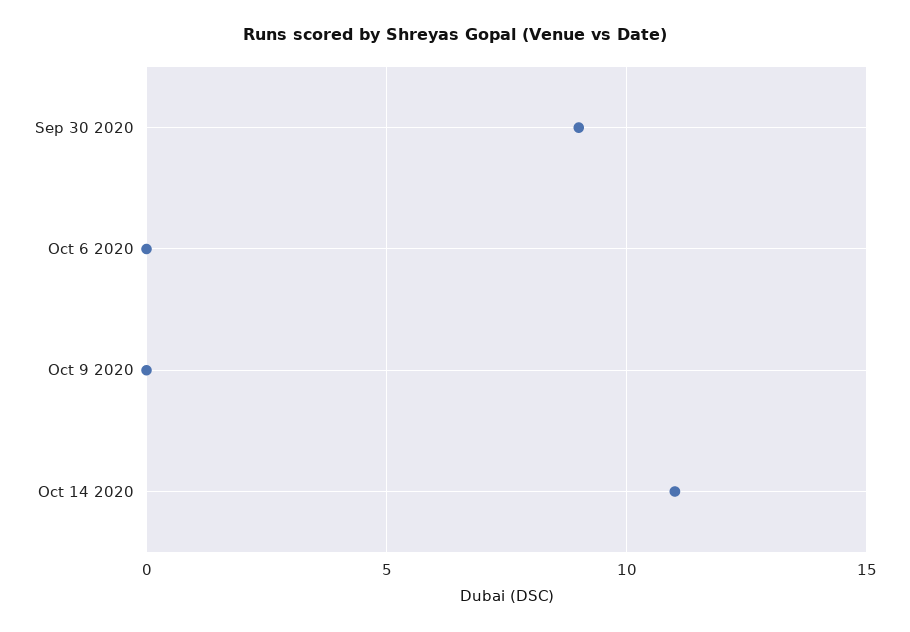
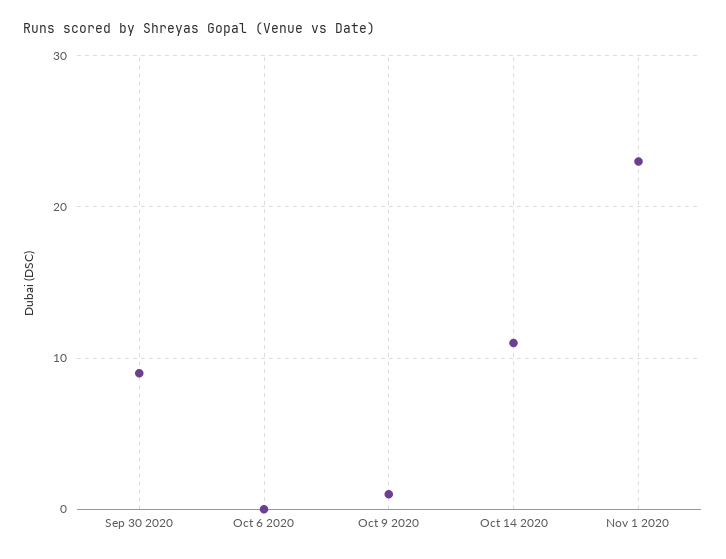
Oct 9 2020: 0 -> 1
Nov 1 2020: none -> 23

